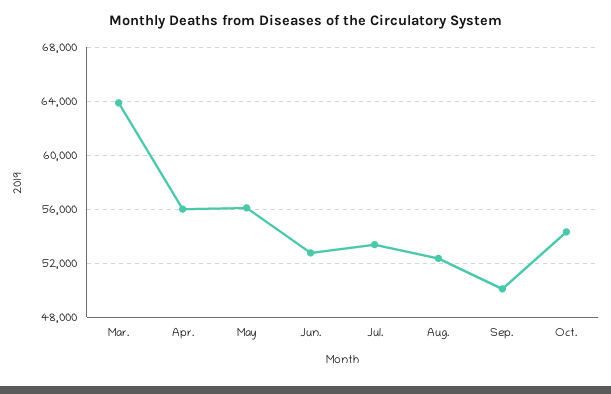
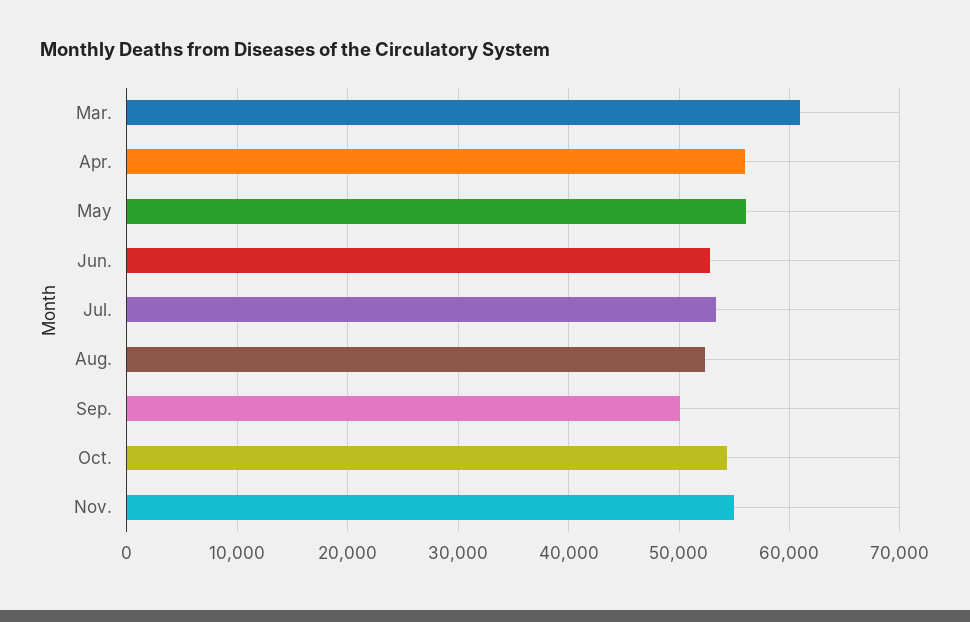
Mar.: 64000 -> 61000
Nov.: none -> 55000

